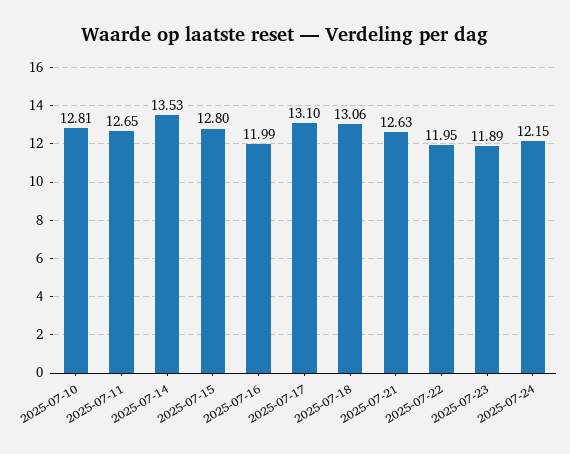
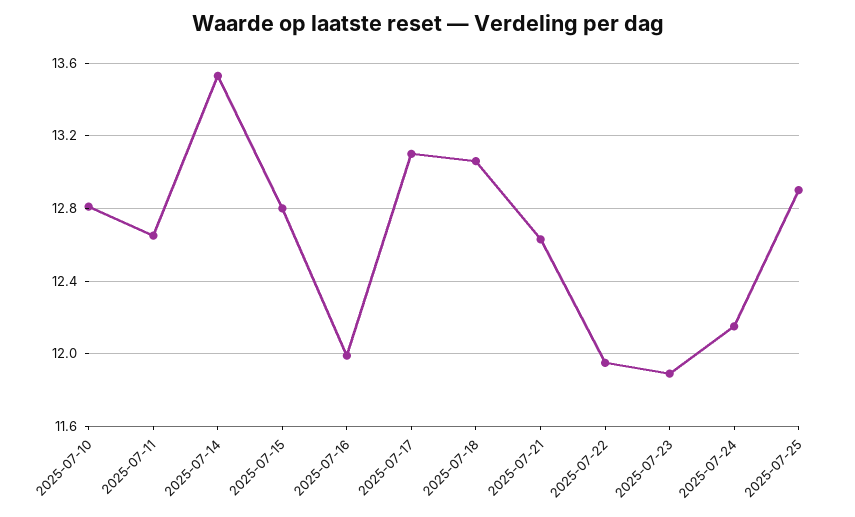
2025-07-25: none -> 12.9

